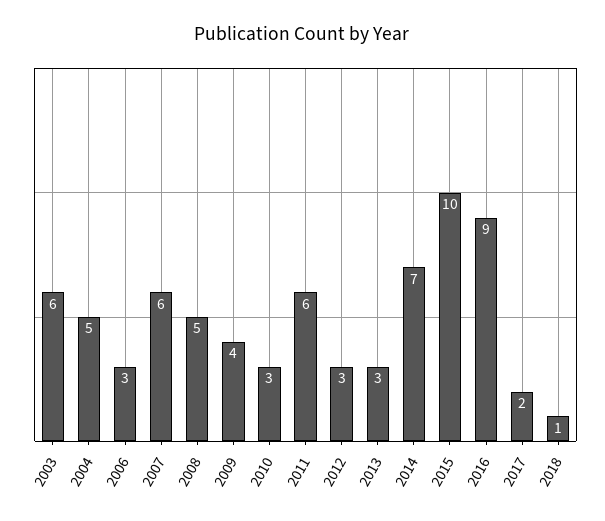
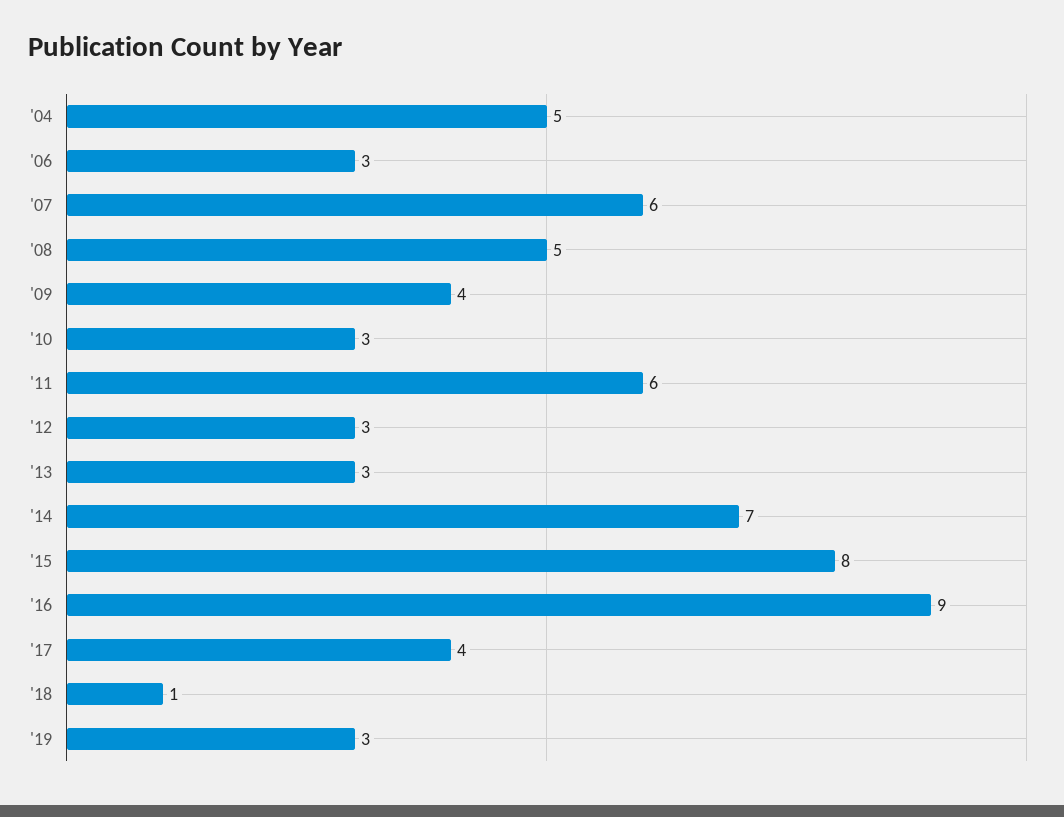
2003: 6 -> none
2015: 10 -> 8
2017: 2 -> 4
'19: none -> 3

